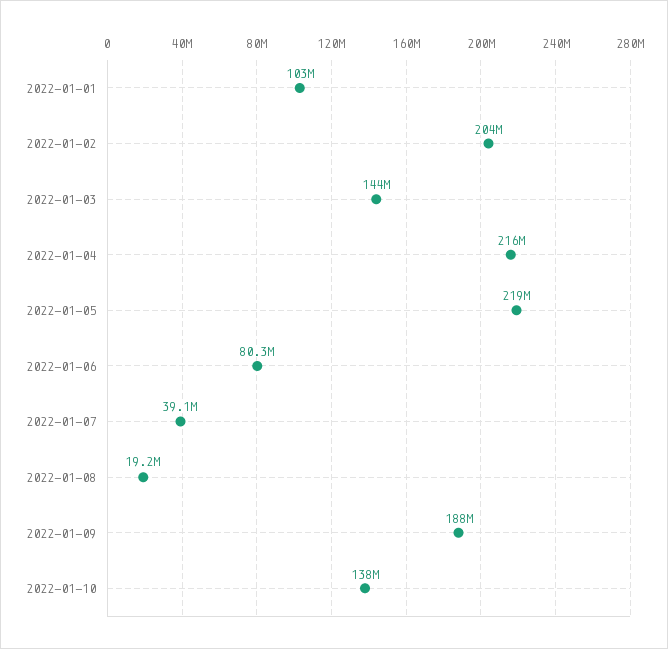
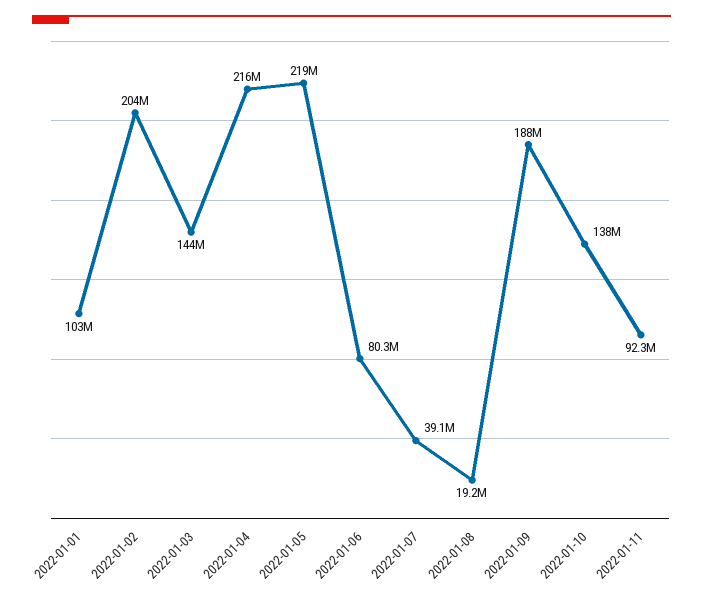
2022-01-11: none -> 92300000

